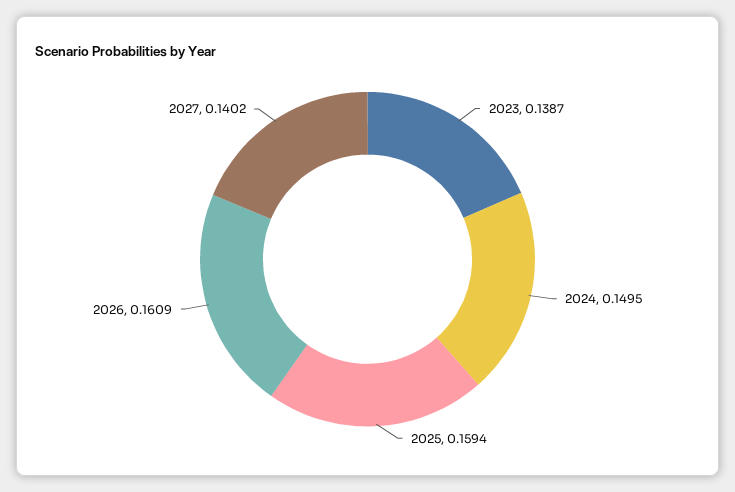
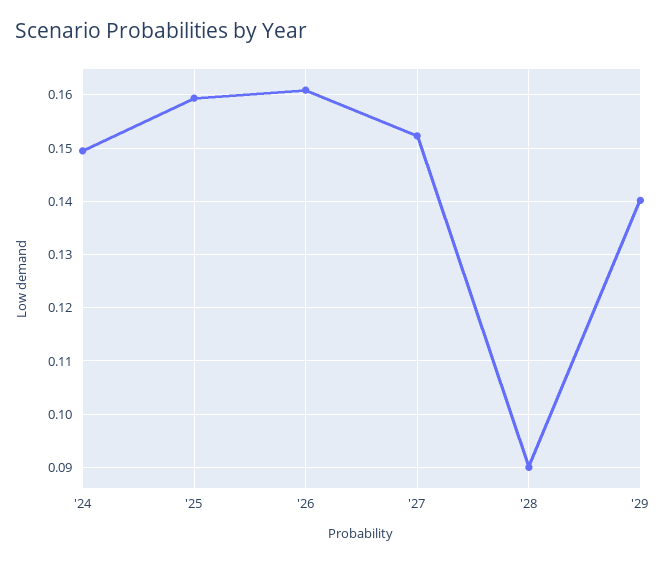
2023: 0.1387 -> none
2027: 0.1402 -> 0.152
'28: none -> 0.09
'29: none -> 0.14

